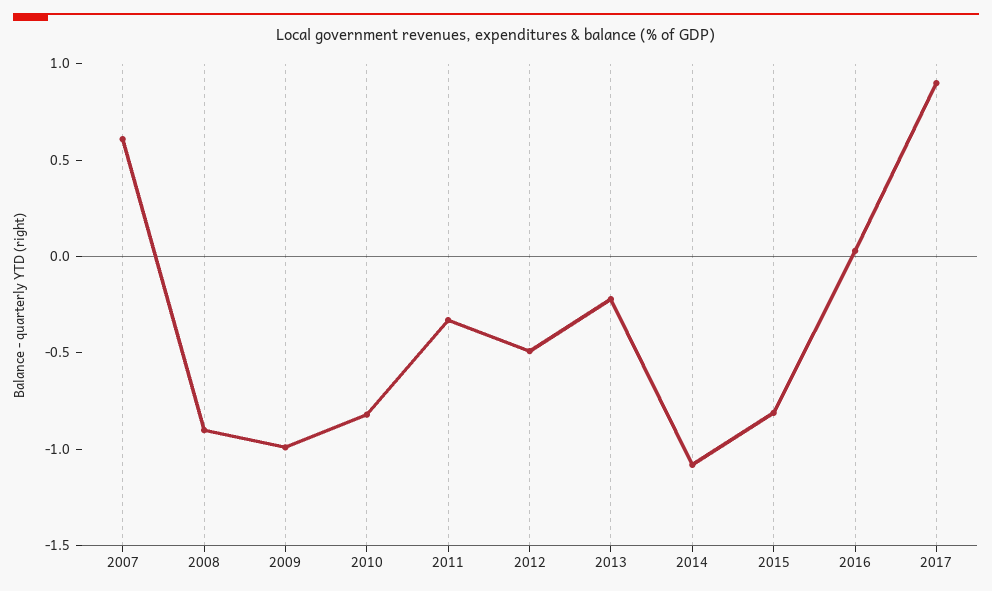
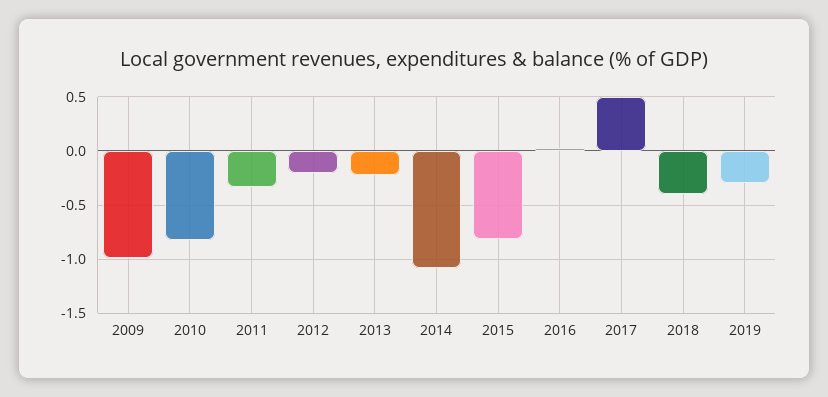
2007: 0.6 -> none
2008: -0.9 -> none
2012: -0.5 -> -0.2
2017: 0.9 -> 0.5
2018: none -> -0.4
2019: none -> -0.3

